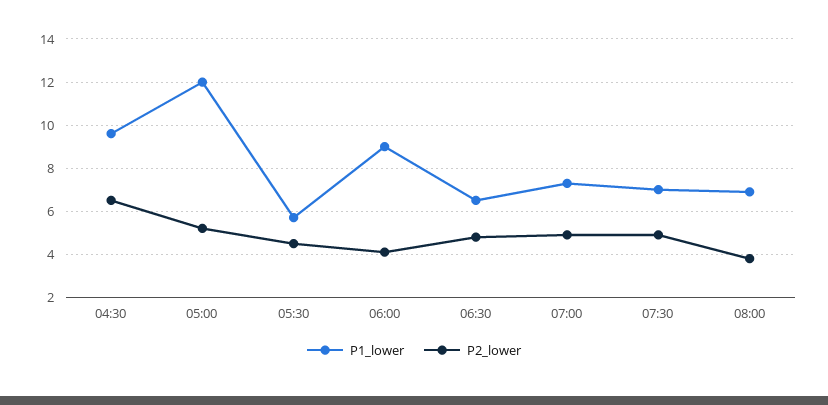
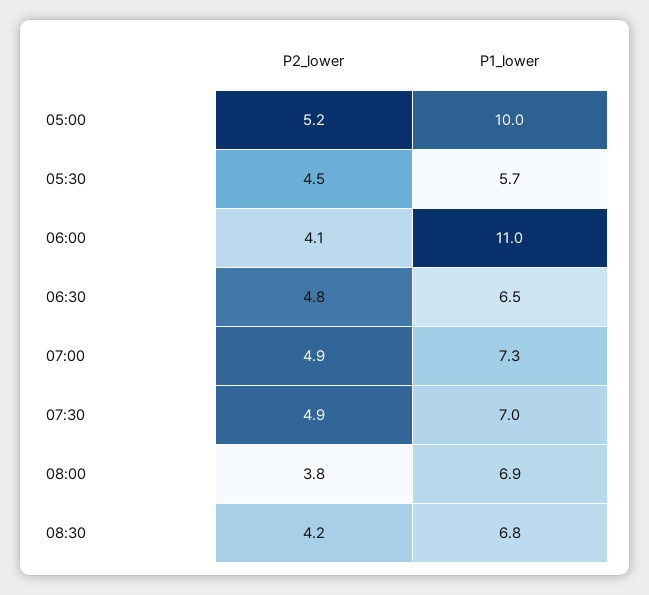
P1_lower, 04:30: 9.5 -> none
P2_lower, 04:30: 6.5 -> none
P1_lower, 05:00: 12 -> 10
P1_lower, 06:00: 9 -> 11
P2_lower, 08:30: none -> 4.2
P1_lower, 08:30: none -> 6.8

